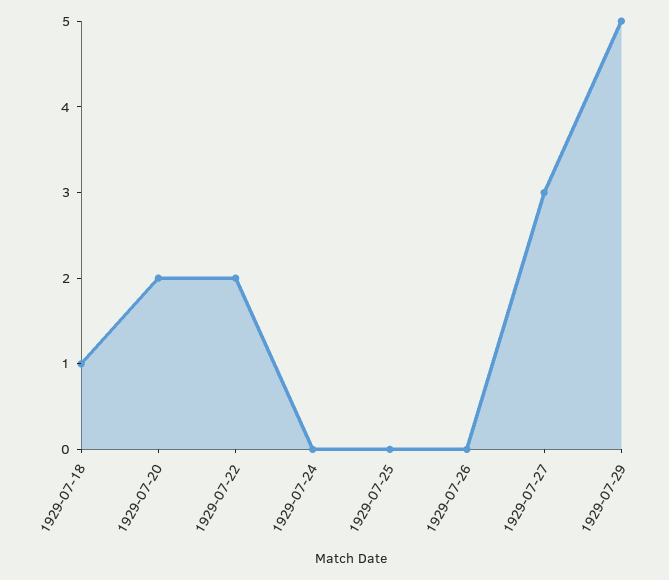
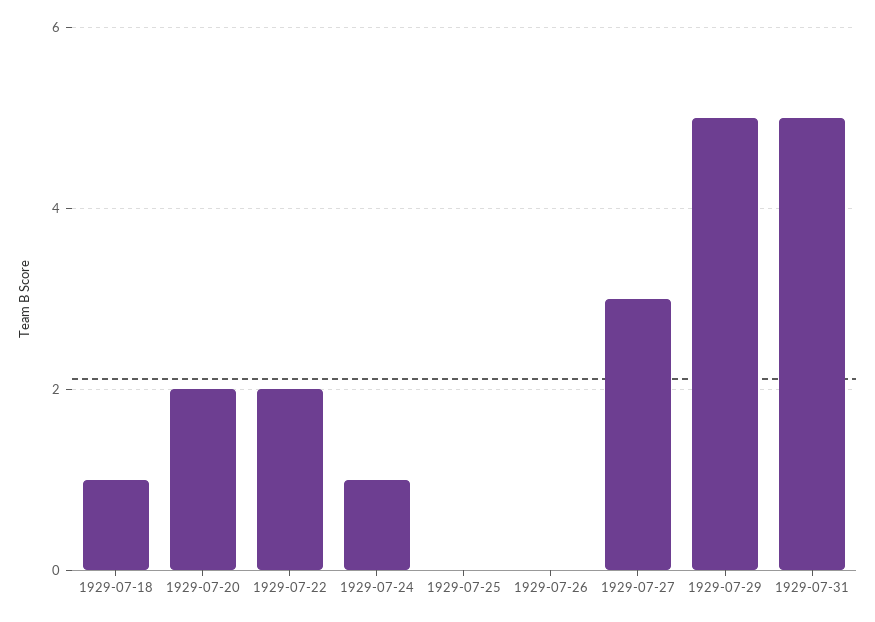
1929-07-24: 0 -> 1
1929-07-31: none -> 5

